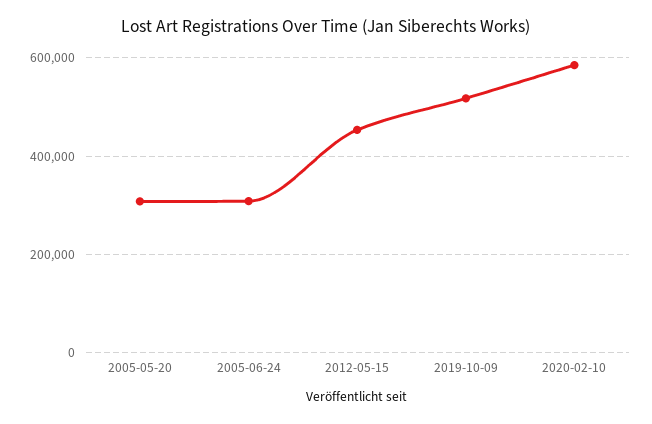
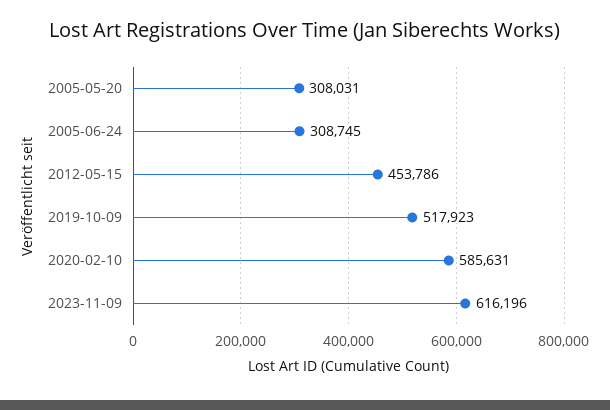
2023-11-09: none -> 616196

